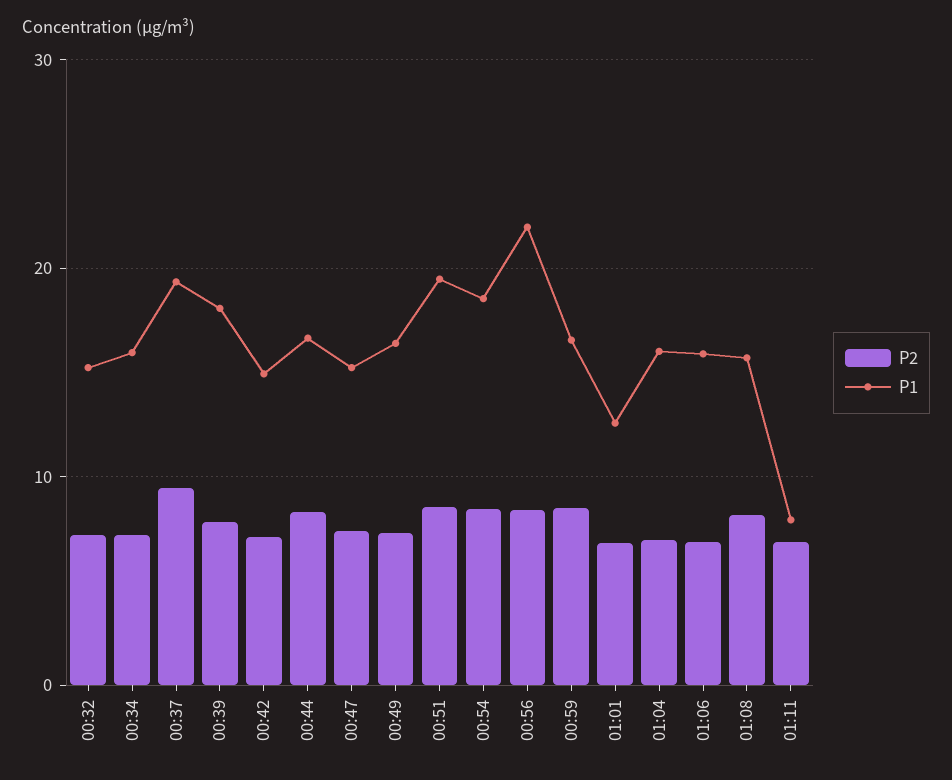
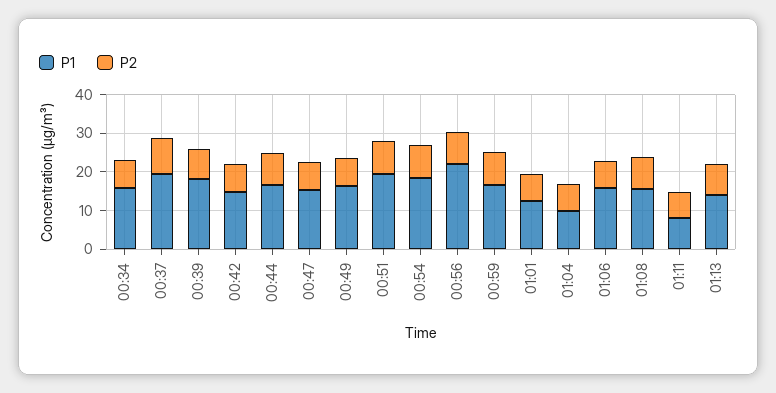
P2, 00:32: 7 -> none
P1, 00:32: 15 -> none
P1, 01:04: 16 -> 10
P1, 01:13: none -> 15
P2, 01:13: none -> 7.5

